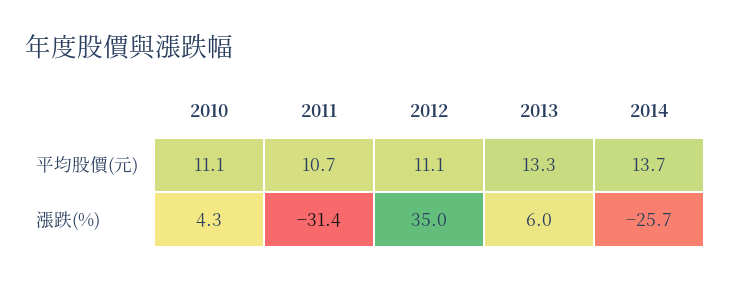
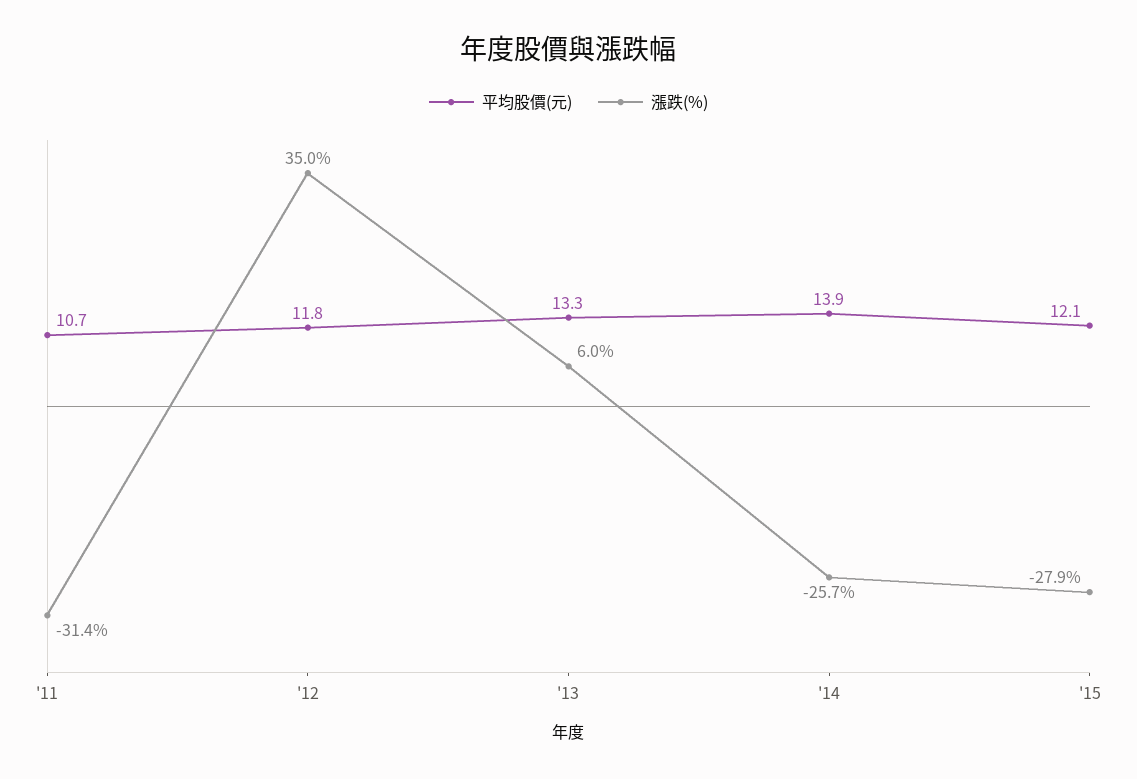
平均股價(元), 2010: 11.1 -> none
平均股價(元), 2012: 11.1 -> 11.8
平均股價(元), 2014: 13.7 -> 13.9
漲跌(%), 2010: 4.3 -> none
平均股價(元), '15: none -> 12.1
漲跌(%), '15: none -> -27.9

